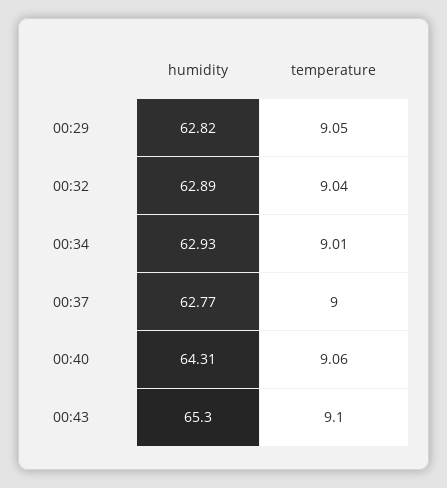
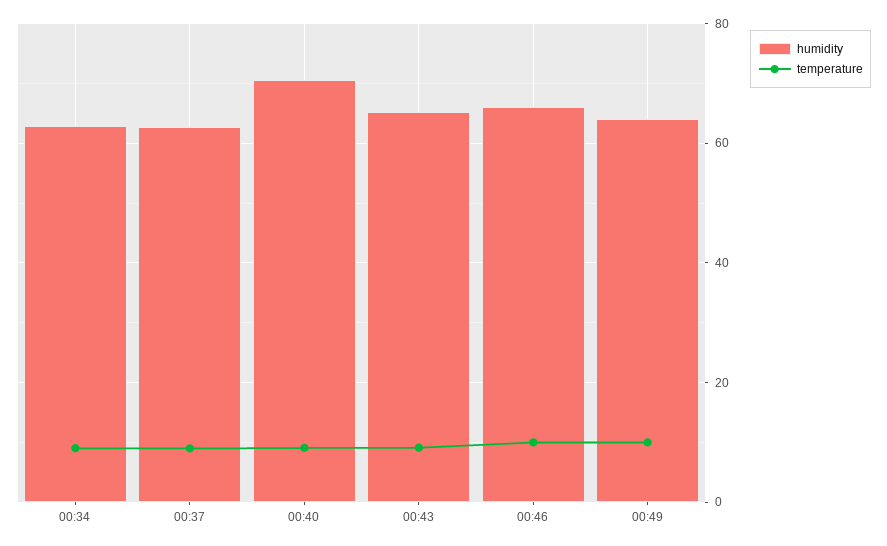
humidity, 00:29: 62.82 -> none
temperature, 00:29: 9.05 -> none
humidity, 00:32: 62.89 -> none
temperature, 00:32: 9.04 -> none
humidity, 00:40: 64.31 -> 70
humidity, 00:46: none -> 66
temperature, 00:46: none -> 10
humidity, 00:49: none -> 64
temperature, 00:49: none -> 10

